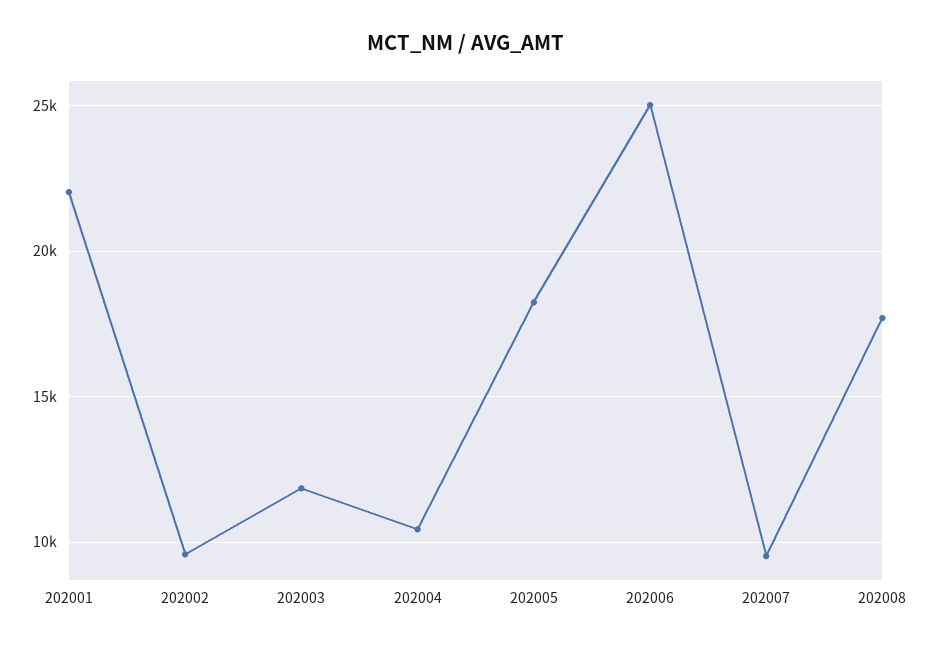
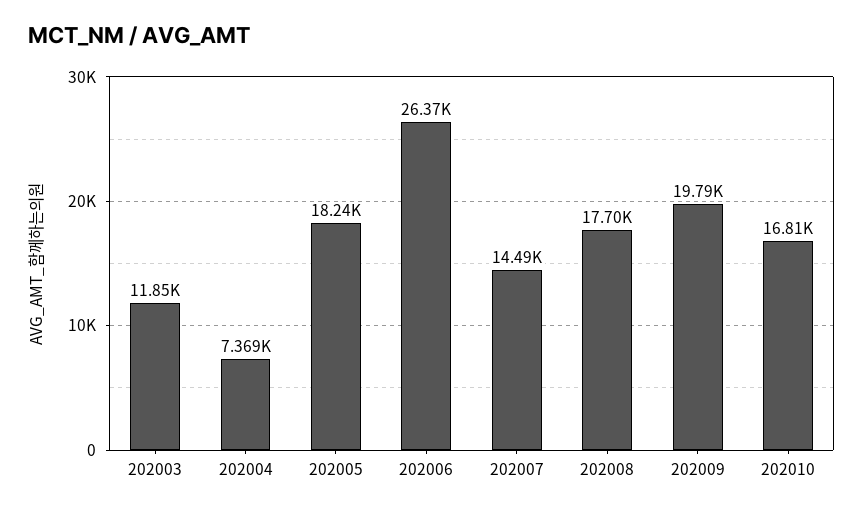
202001: 22000 -> none
202002: 9500 -> none
202004: 10500 -> 7369
202006: 25000 -> 26370
202007: 9500 -> 14490
202009: none -> 19790
202010: none -> 16810

